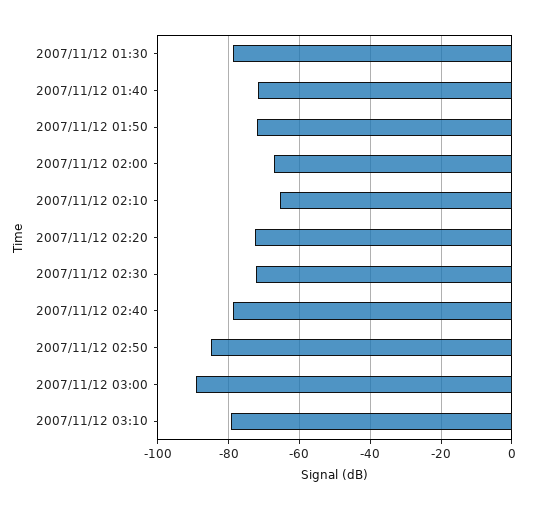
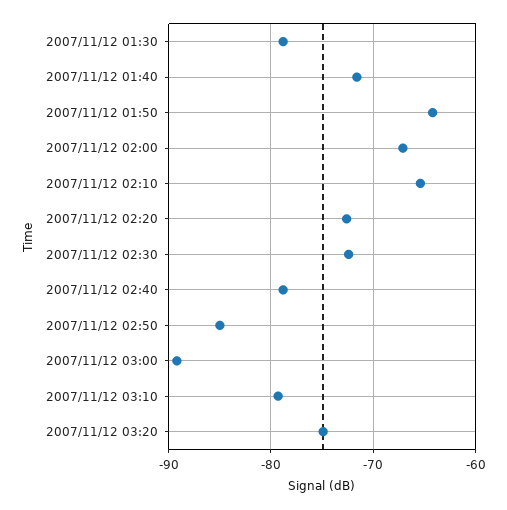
2007/11/12 01:50: -72 -> -64
2007/11/12 03:20: none -> -75

